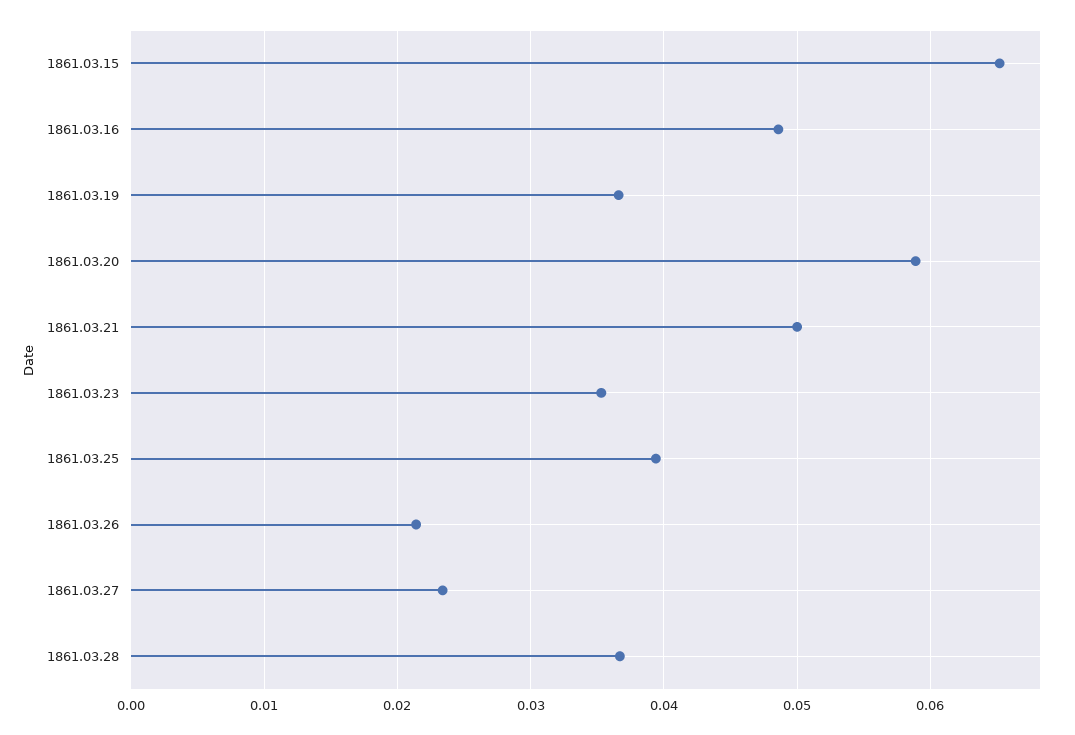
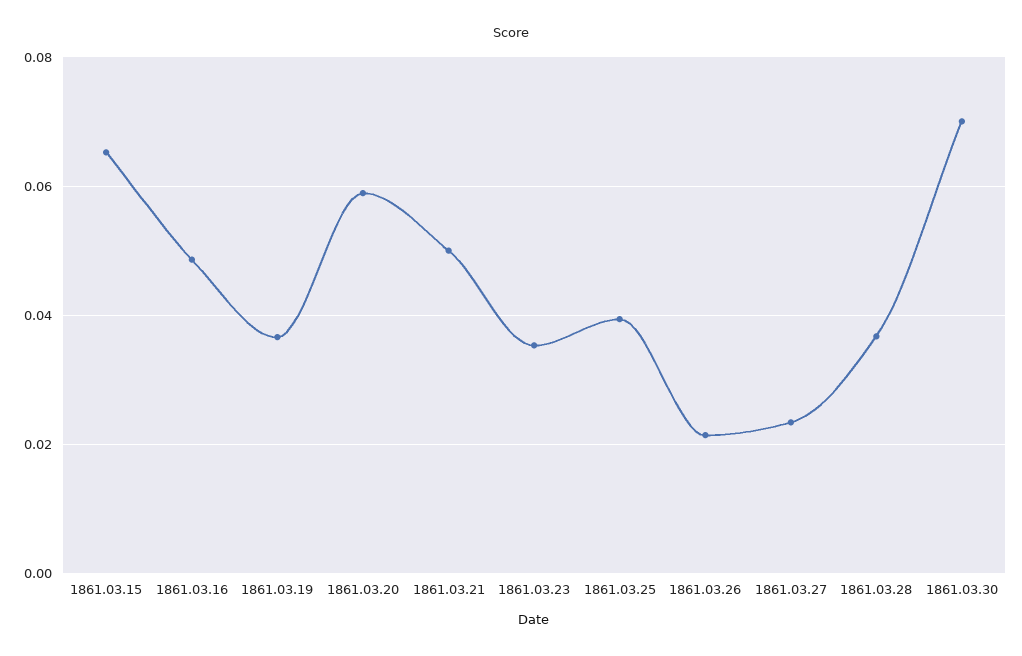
1861.03.30: none -> 0.07

